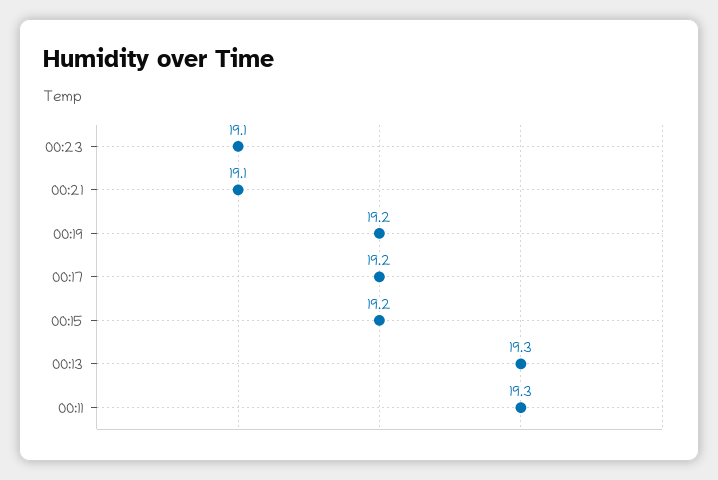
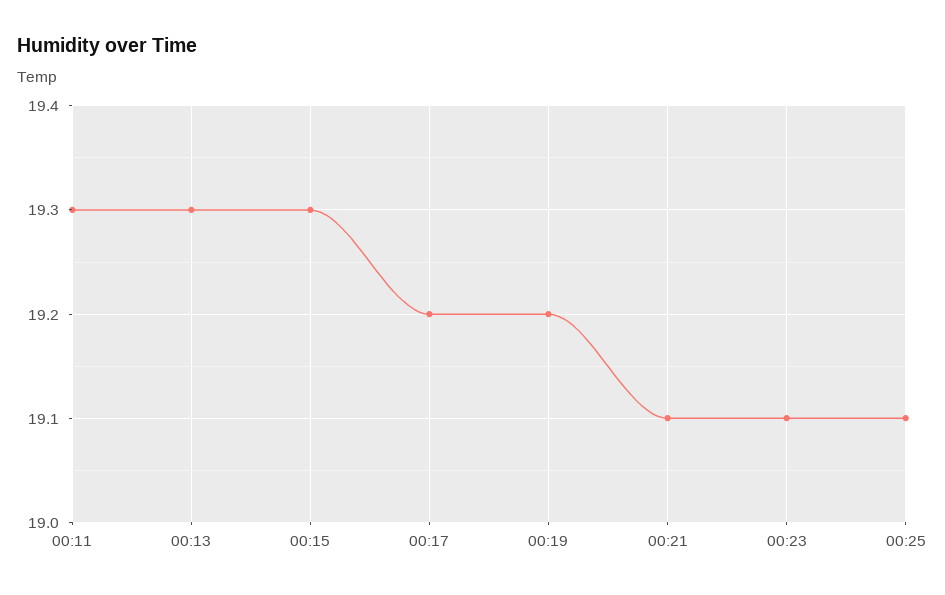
00:15: 19.2 -> 19.3
00:25: none -> 19.1

